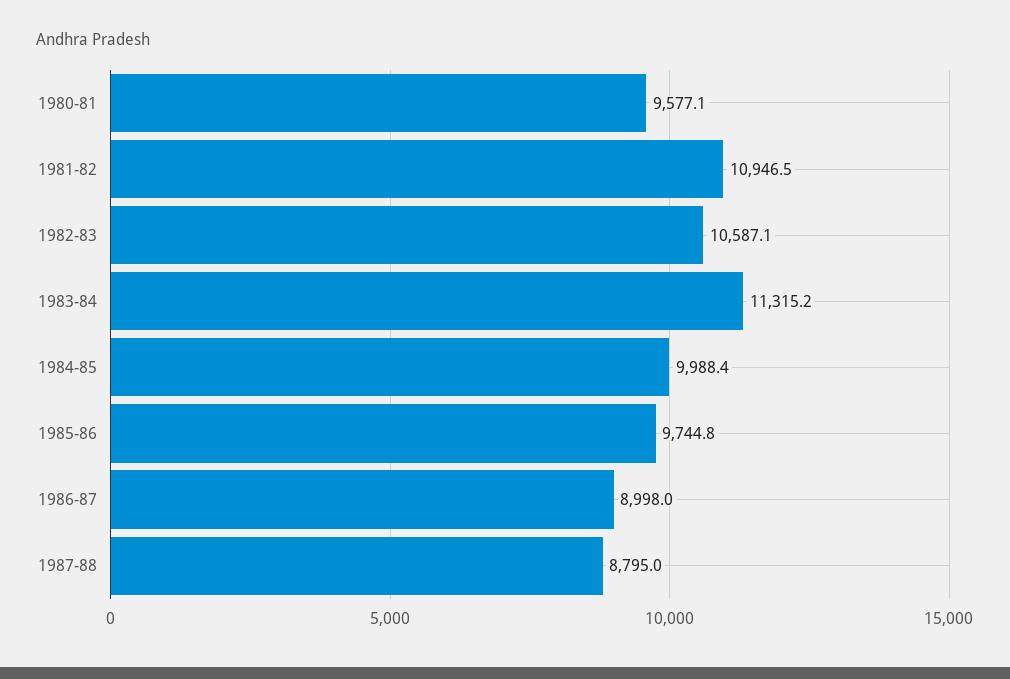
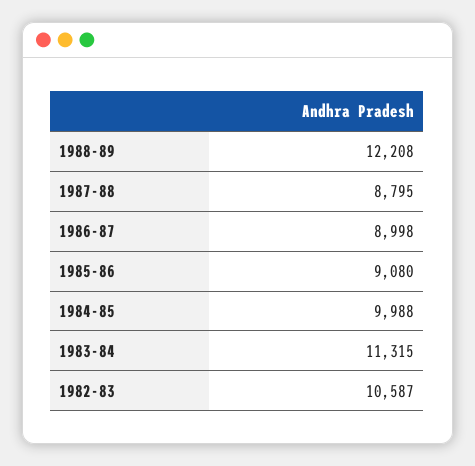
1980-81: 9577.1 -> none
1981-82: 10946.5 -> none
1985-86: 9744.8 -> 9080
1988-89: none -> 12208

